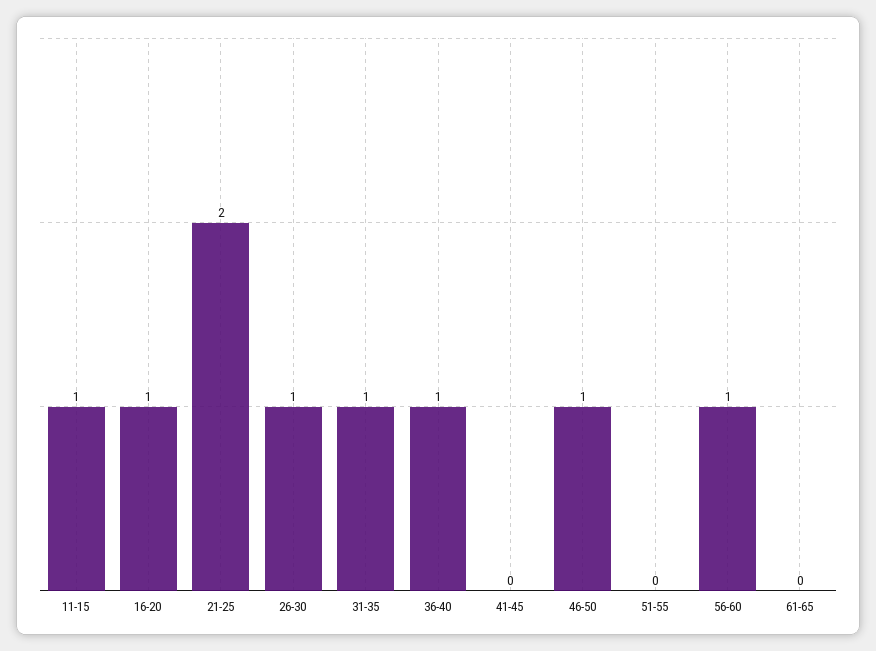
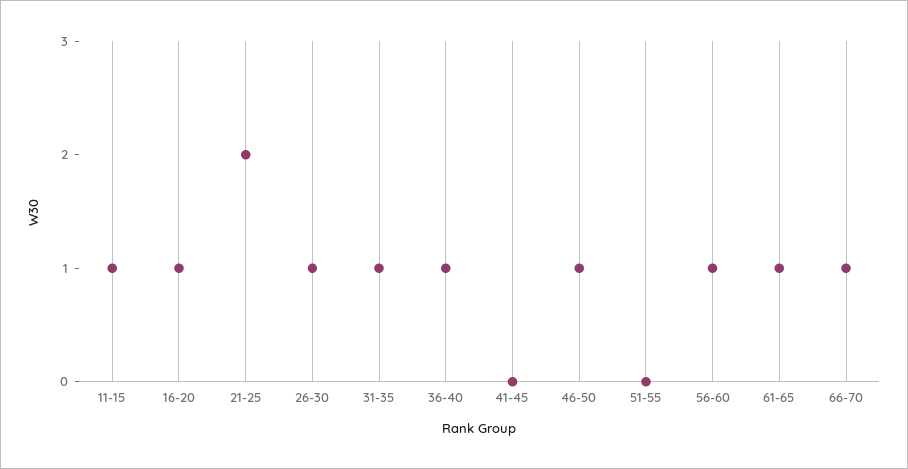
61-65: 0 -> 1
66-70: none -> 1

